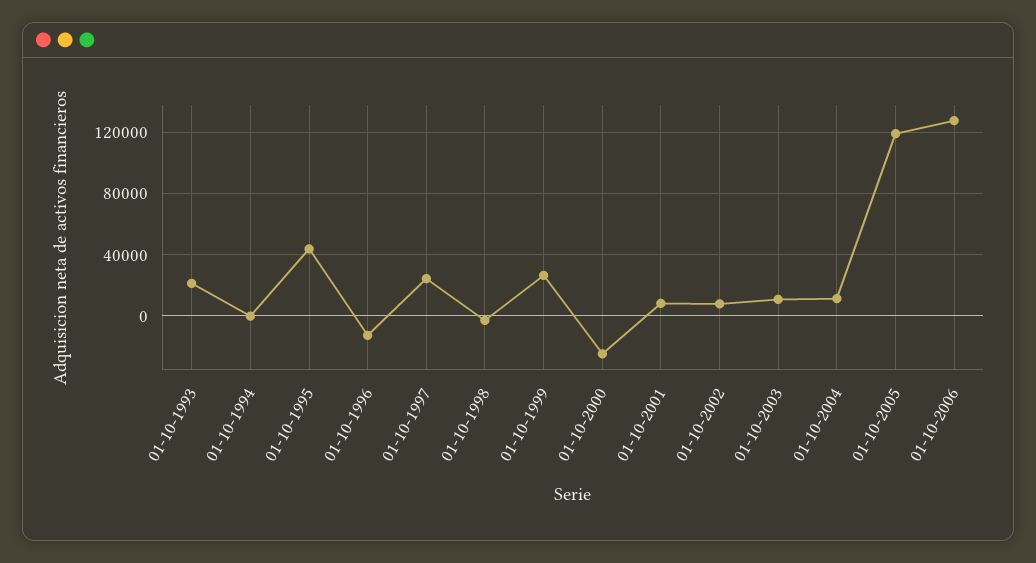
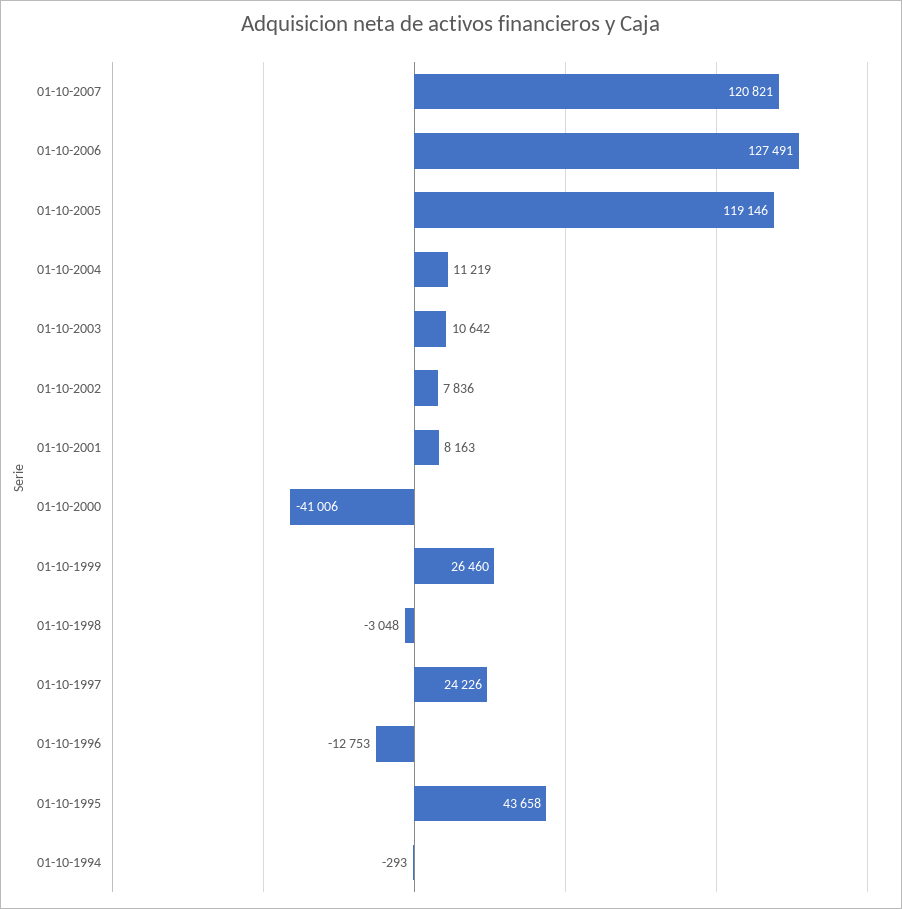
01-10-1993: 20000 -> none
01-10-2000: -25000 -> -41006
01-10-2007: none -> 120821

